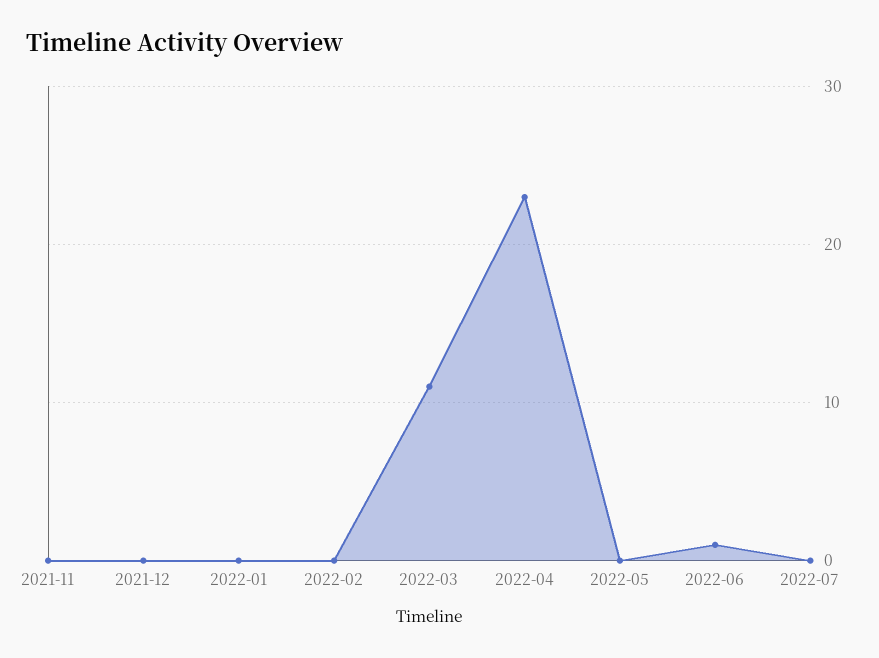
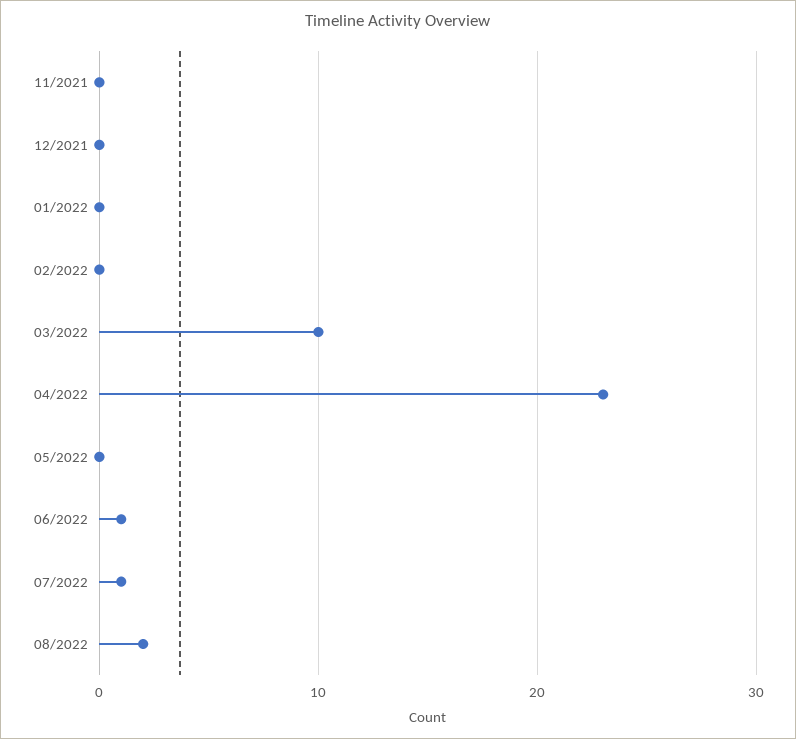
2022-03: 11 -> 10
2022-07: 0 -> 1
08/2022: none -> 2

